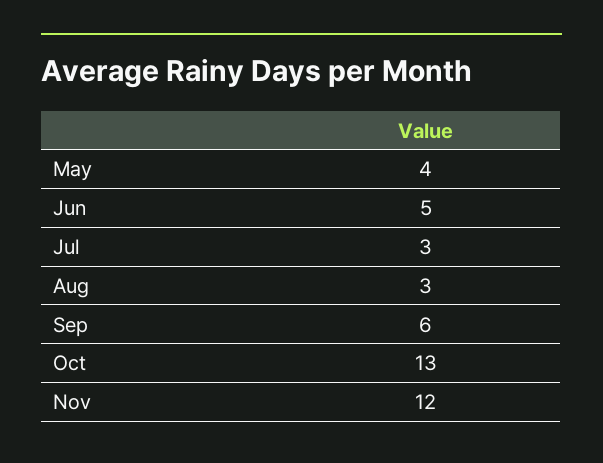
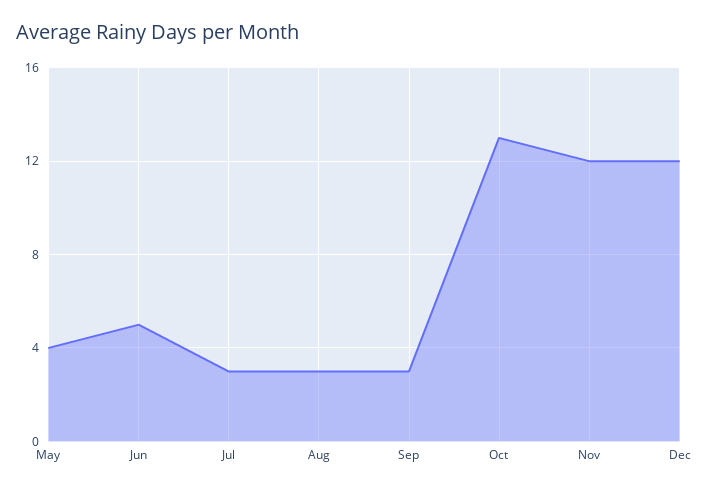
Sep: 6 -> 3
Dec: none -> 12

